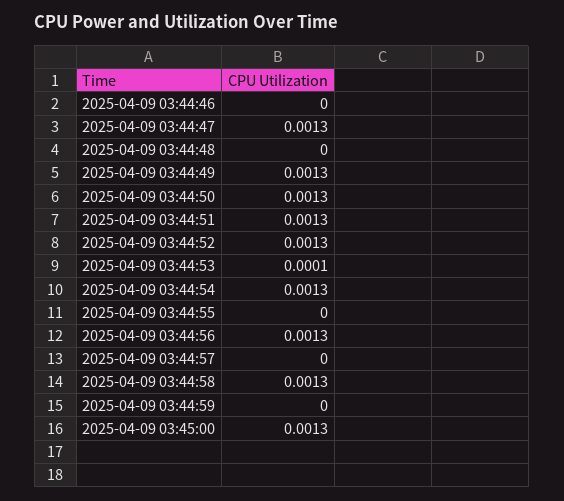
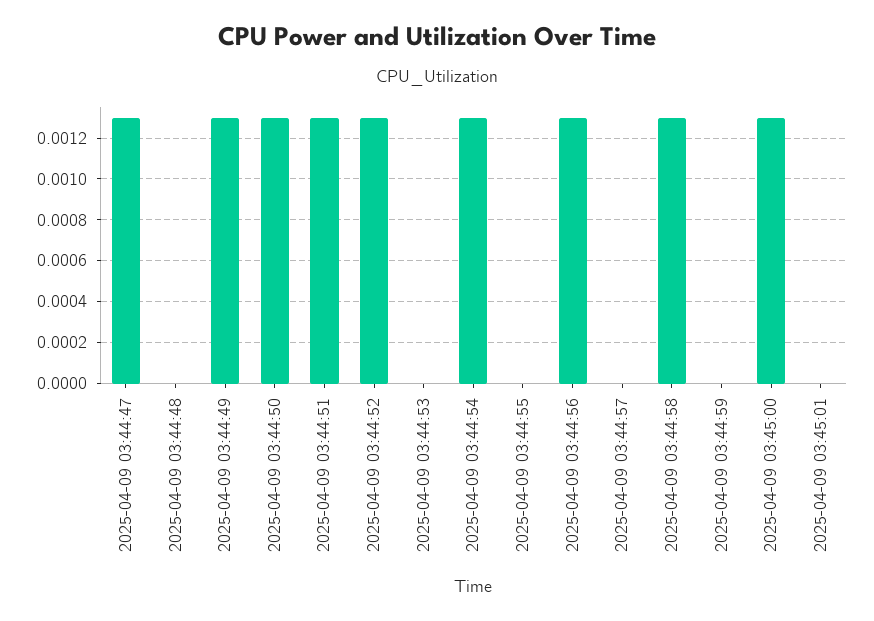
2025-04-09 03:44:46: 0 -> none
2025-04-09 03:44:53: 0.0001 -> 0
2025-04-09 03:45:01: none -> 0

